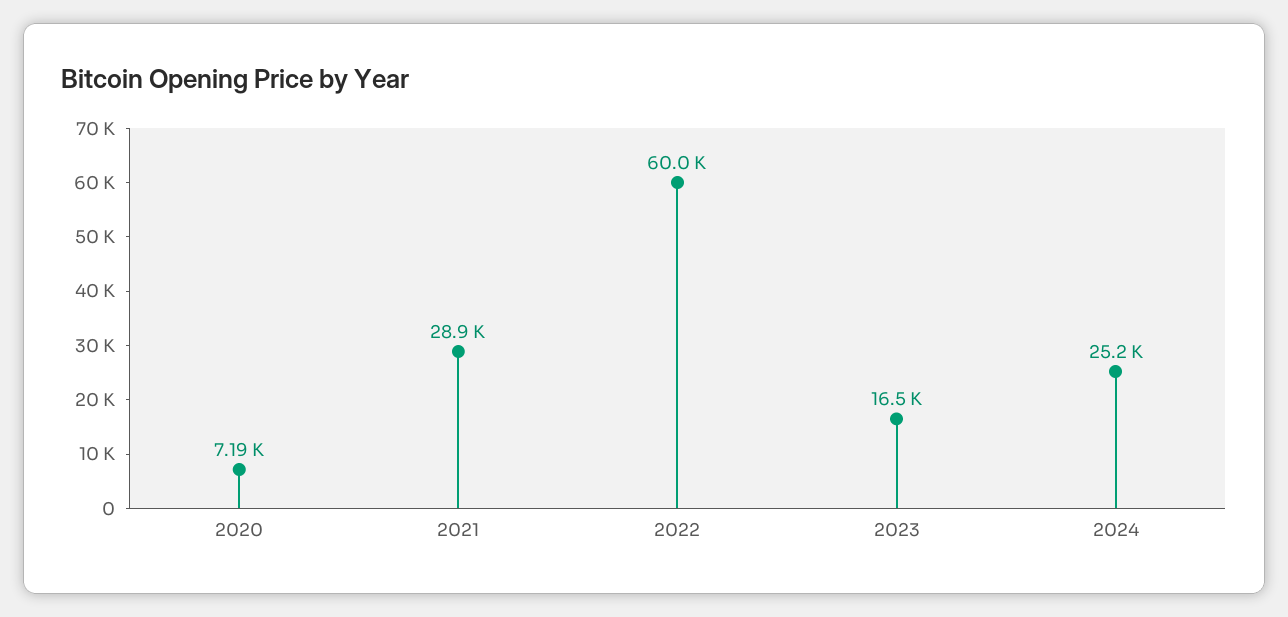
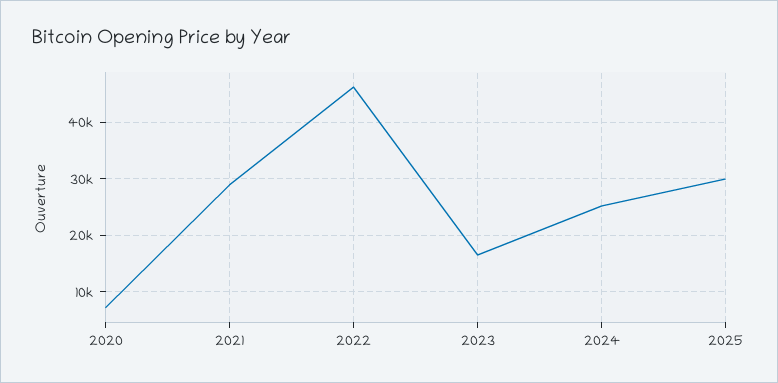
2022: 60000 -> 46000
2025: none -> 30000

